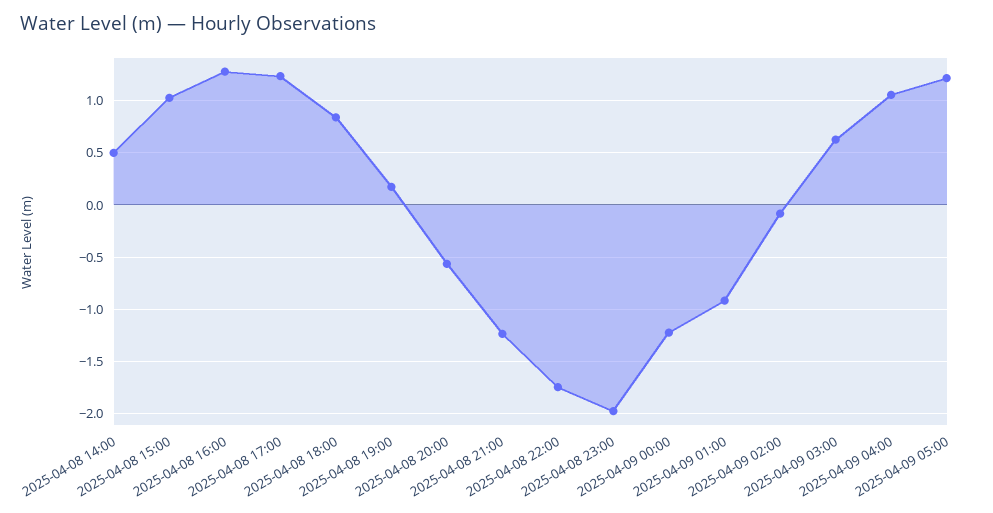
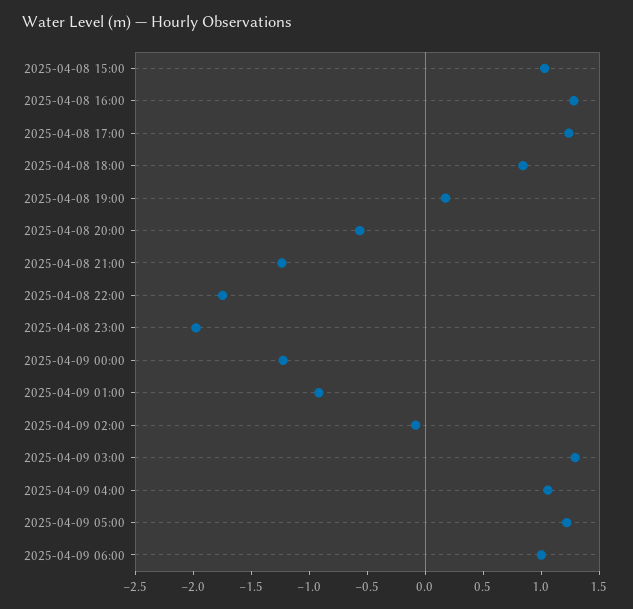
2025-04-08 14:00: 0.5 -> none
2025-04-09 03:00: 0.6 -> 1.3
2025-04-09 06:00: none -> 1

